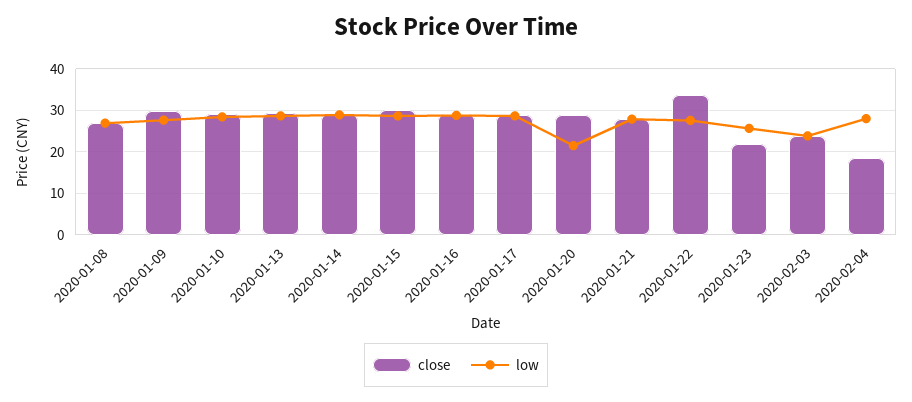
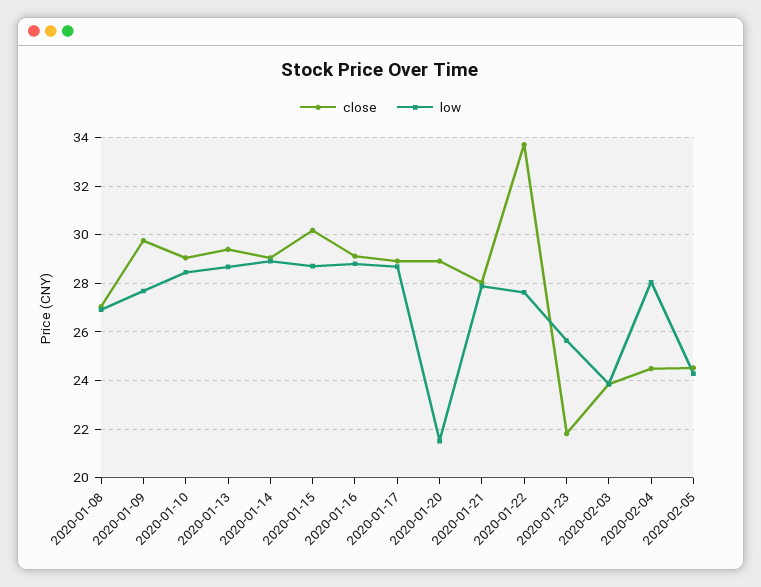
close, 2020-02-04: 18 -> 24.5
close, 2020-02-05: none -> 24.5
low, 2020-02-05: none -> 24.25

